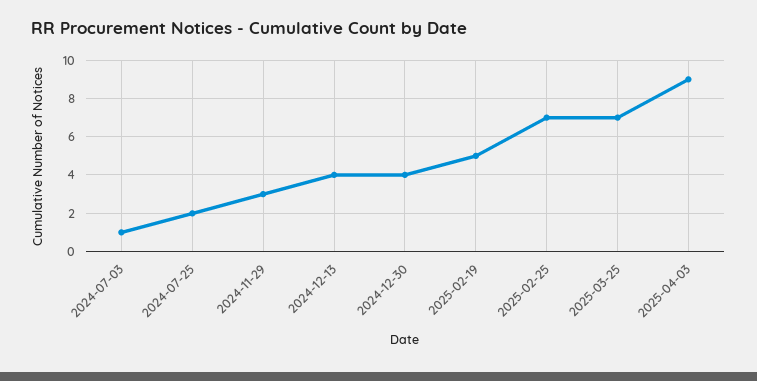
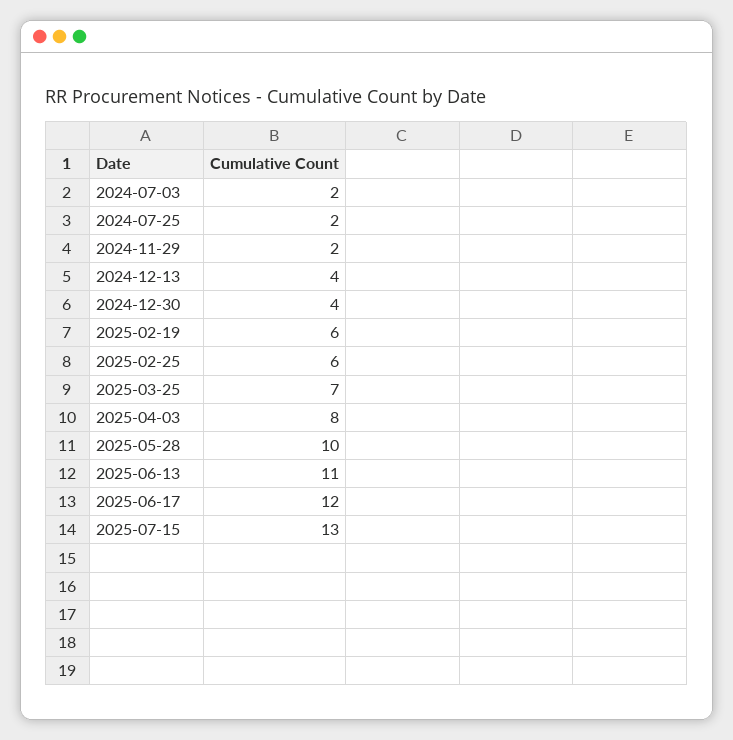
2024-07-03: 1 -> 2
2024-11-29: 3 -> 2
2025-02-19: 5 -> 6
2025-02-25: 7 -> 6
2025-04-03: 9 -> 8
2025-05-28: none -> 10
2025-06-13: none -> 11
2025-06-17: none -> 12
2025-07-15: none -> 13

